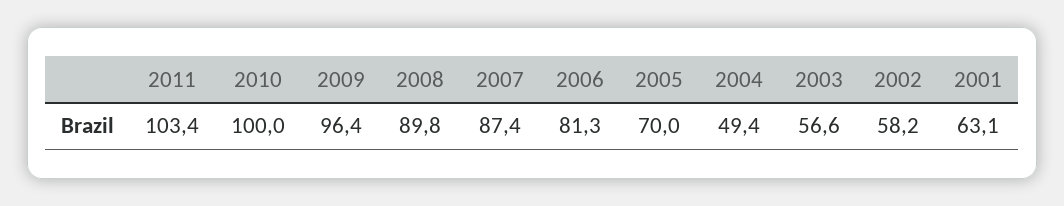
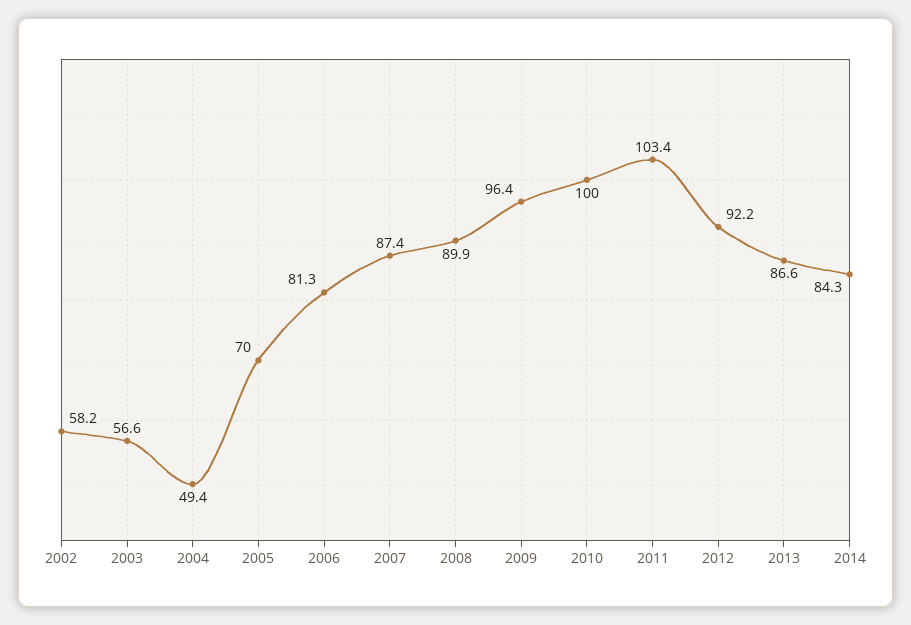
2008: 89.8 -> 89.9
2001: 63.1 -> none
2012: none -> 92.2
2013: none -> 86.6
2014: none -> 84.3

